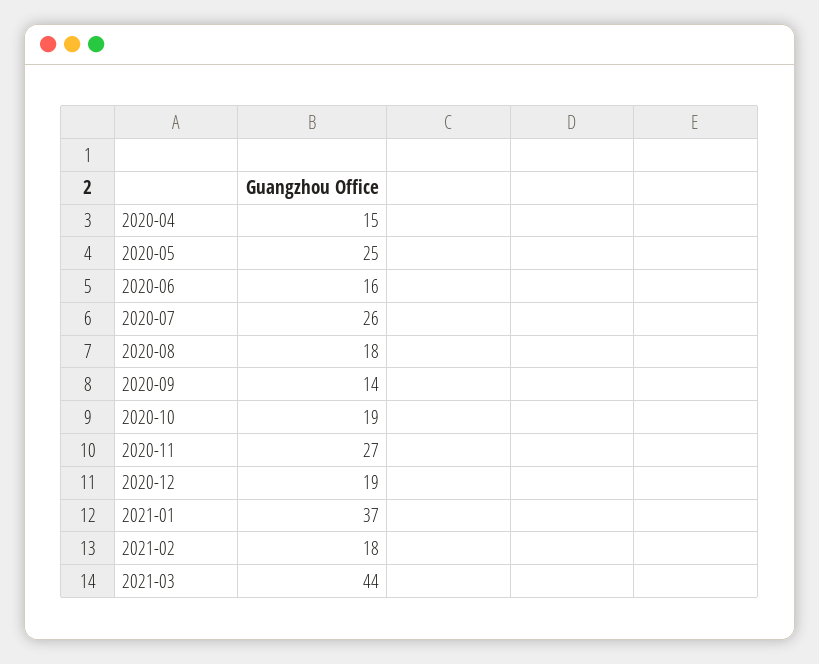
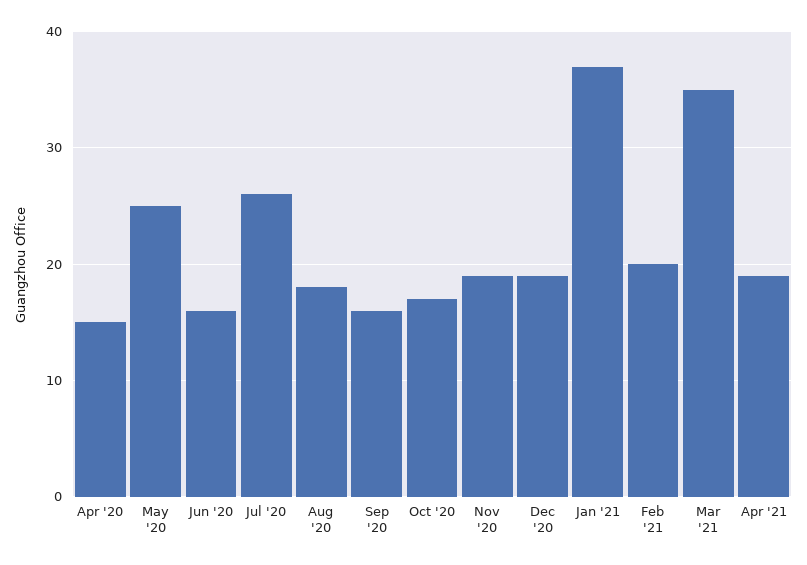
2020-09: 14 -> 16
2020-10: 19 -> 17
2020-11: 27 -> 19
2021-02: 18 -> 20
2021-03: 44 -> 35
Apr '21: none -> 19

